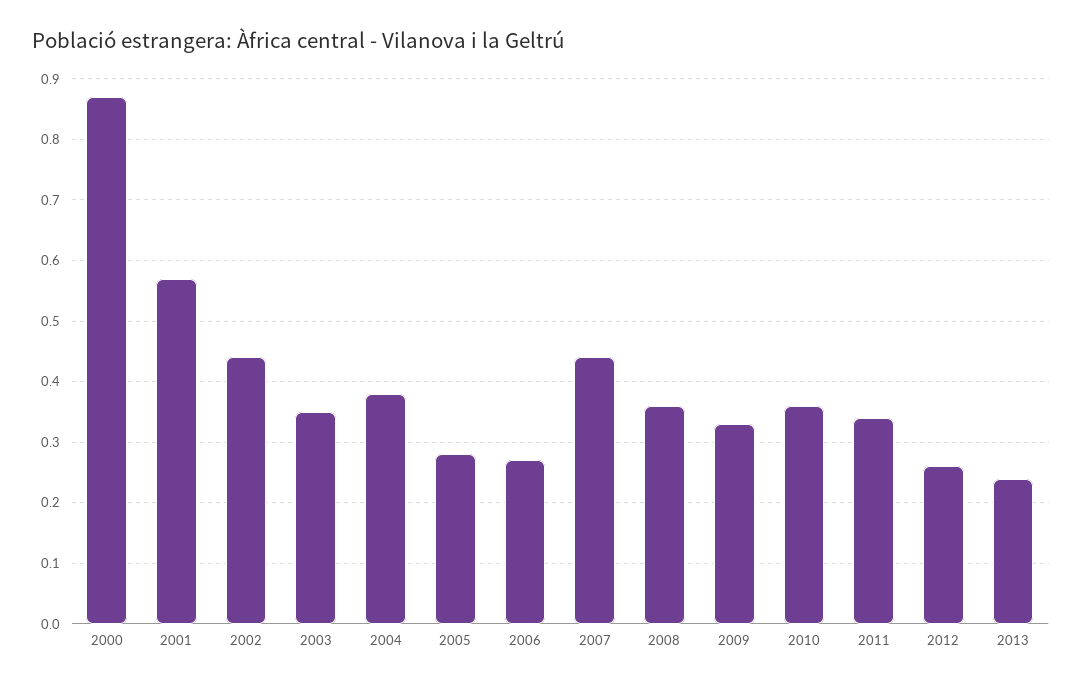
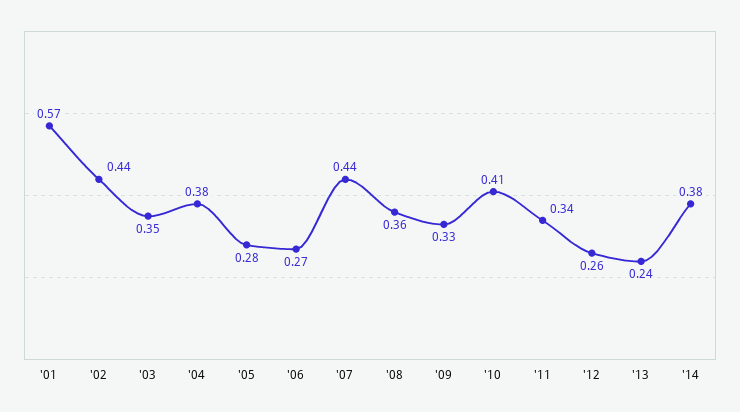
2000: 0.87 -> none
2010: 0.36 -> 0.41
'14: none -> 0.38

